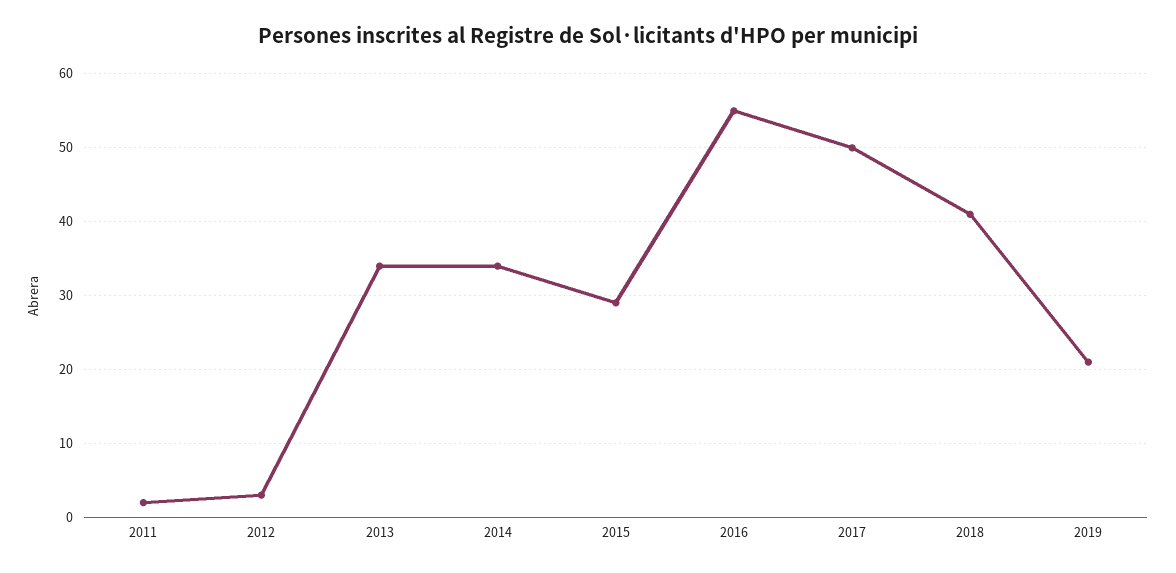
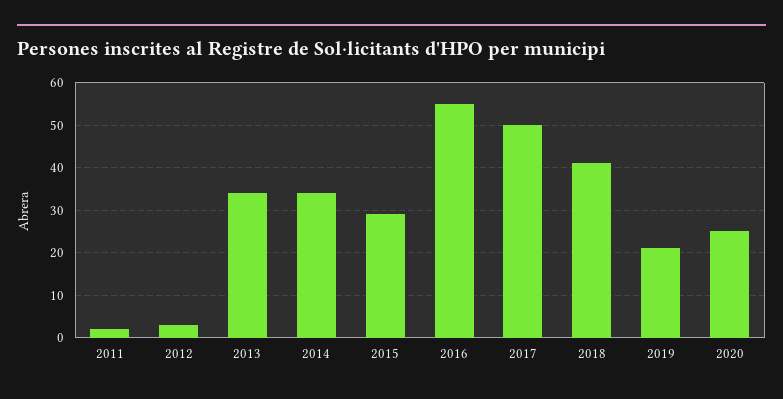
2020: none -> 25

